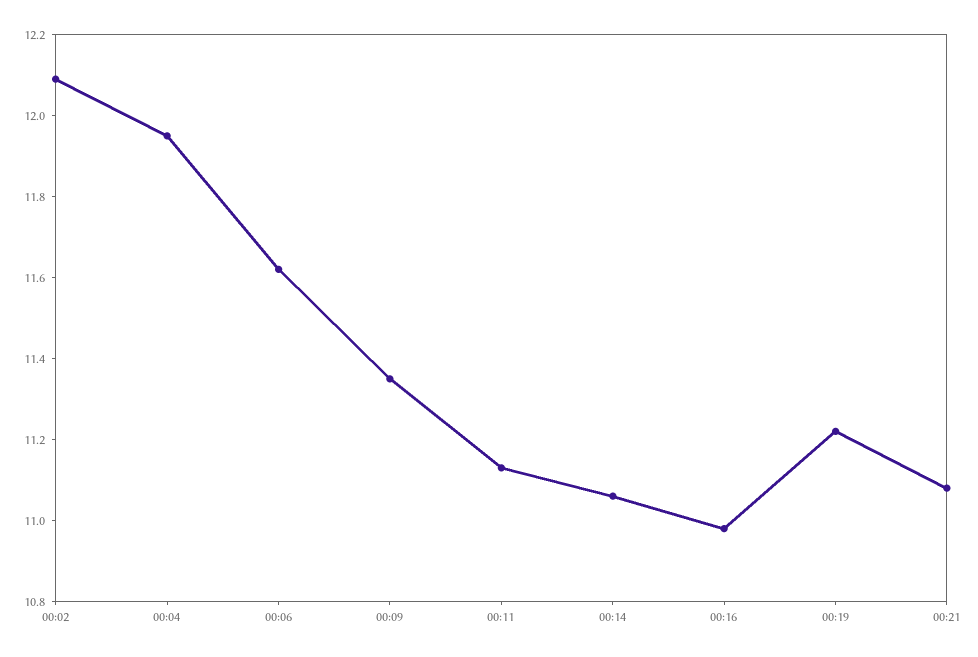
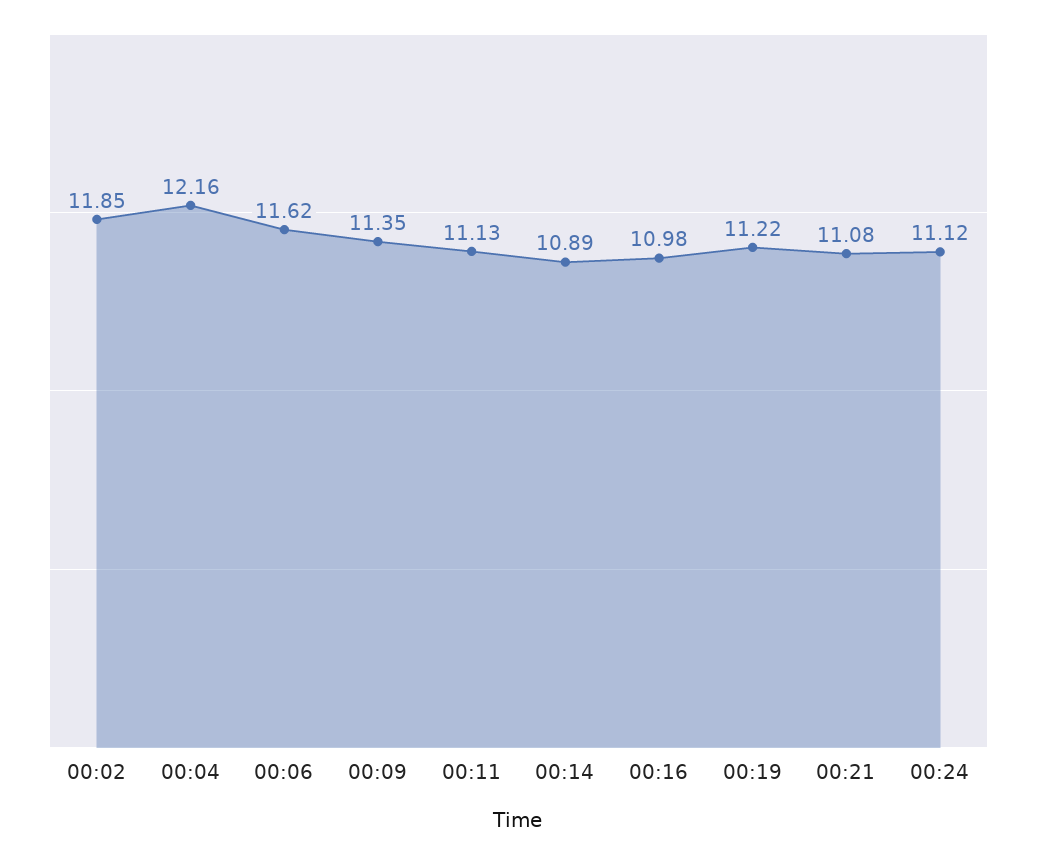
00:02: 12.1 -> 11.85
00:04: 11.95 -> 12.16
00:14: 11.05 -> 10.89
00:24: none -> 11.12

